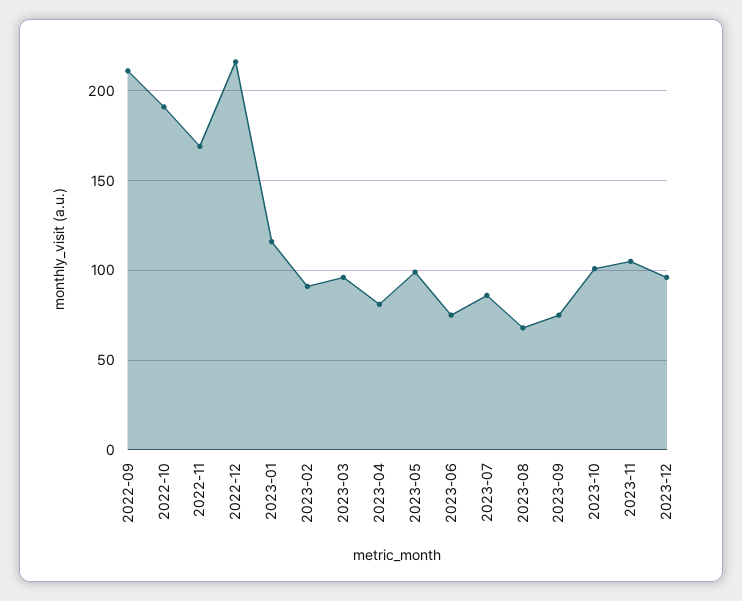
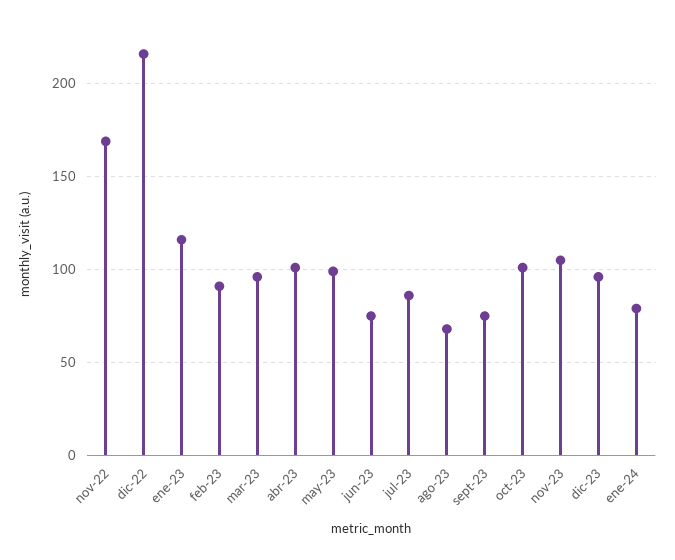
2022-09: 210 -> none
2022-10: 190 -> none
2023-04: 80 -> 100
ene-24: none -> 80

